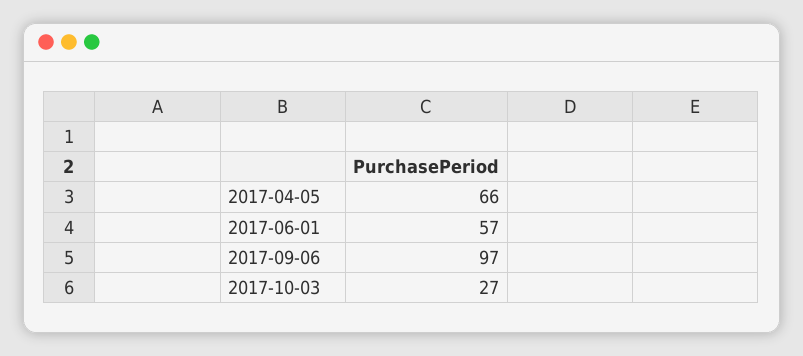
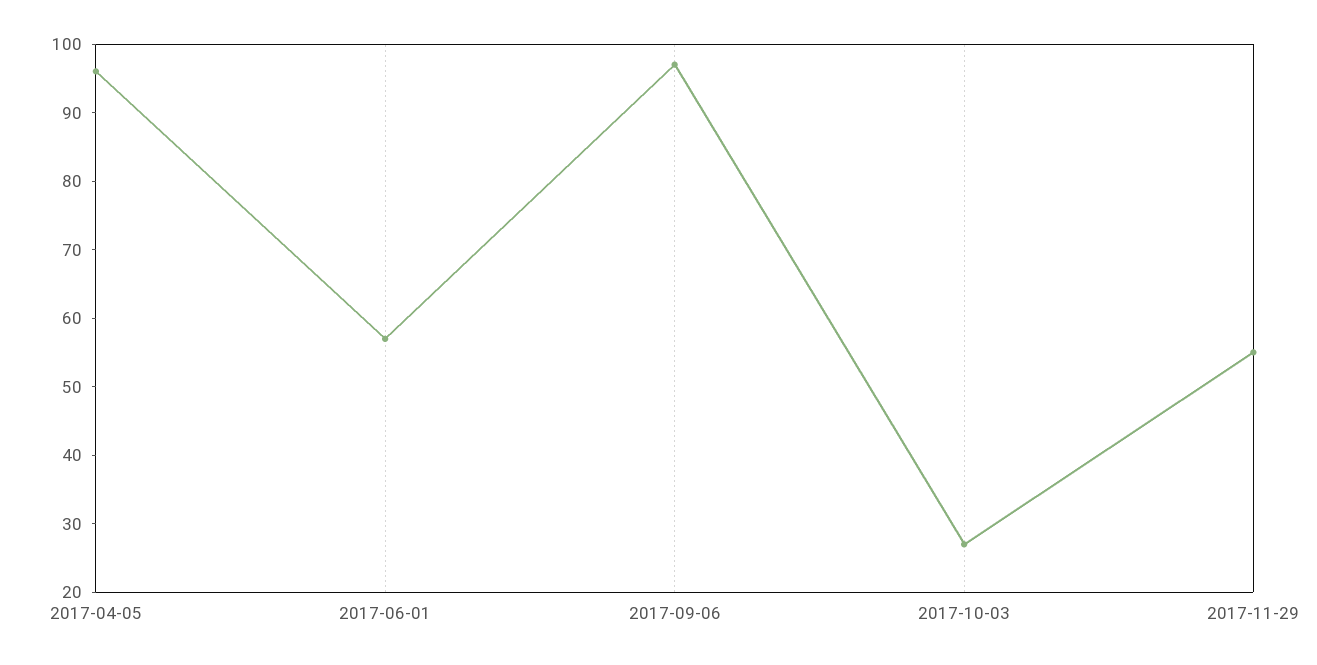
2017-04-05: 66 -> 95
2017-11-29: none -> 55

